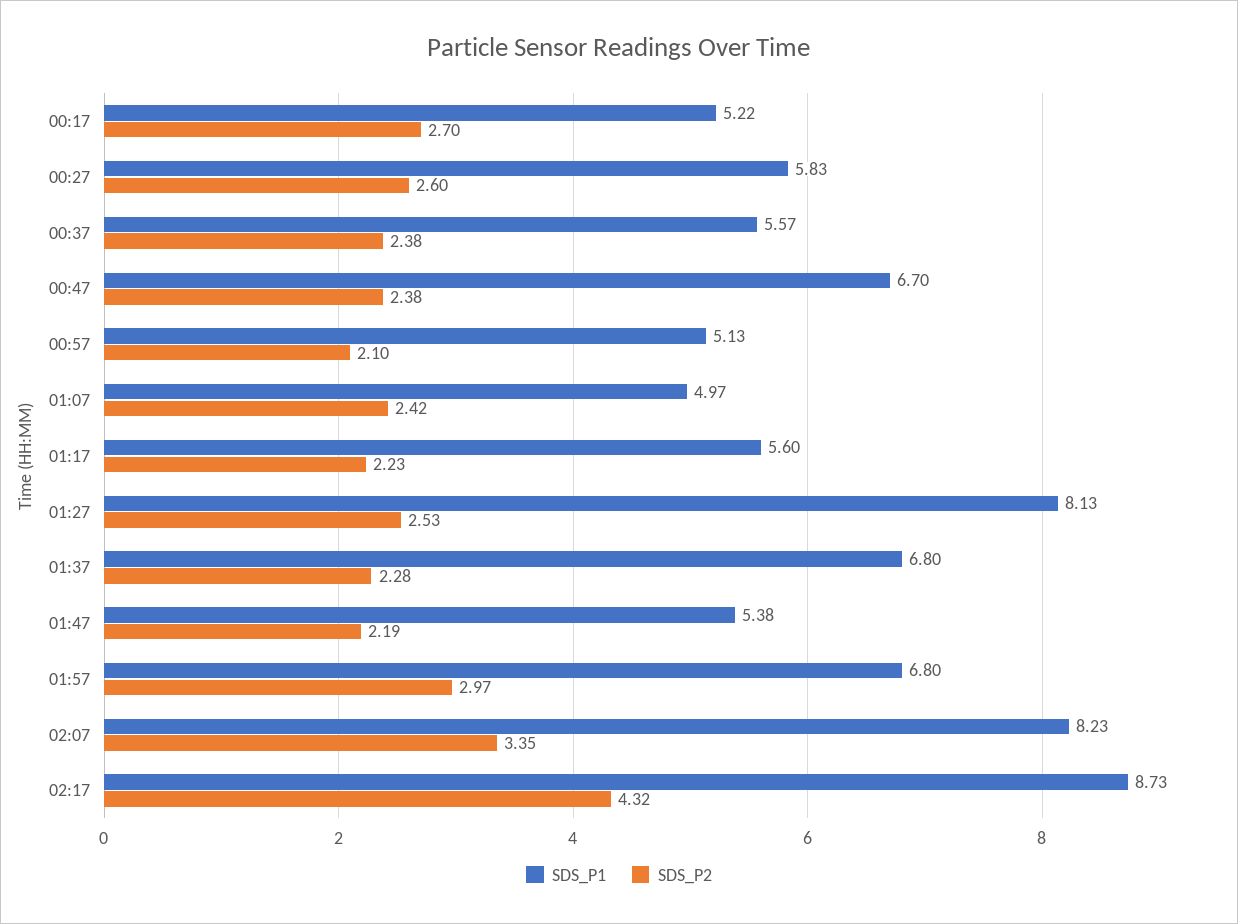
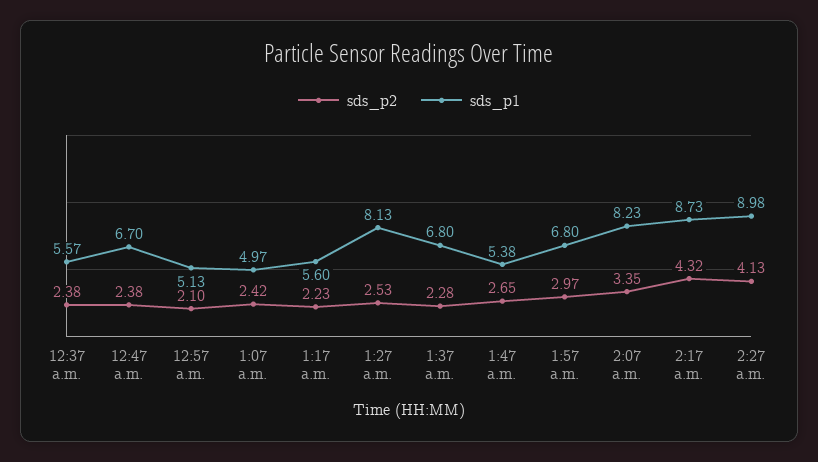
SDS_P1, 00:17: 5.22 -> none
SDS_P2, 00:17: 2.7 -> none
SDS_P1, 00:27: 5.83 -> none
SDS_P2, 00:27: 2.6 -> none
SDS_P2, 01:47: 2.19 -> 2.65
SDS_P2, 2:27 a.m.: none -> 4.13
SDS_P1, 2:27 a.m.: none -> 8.98

